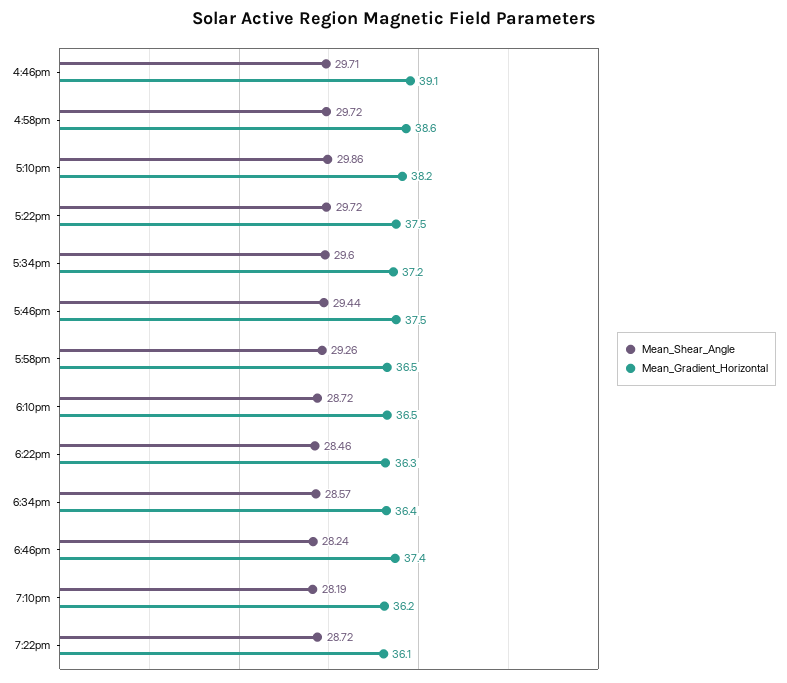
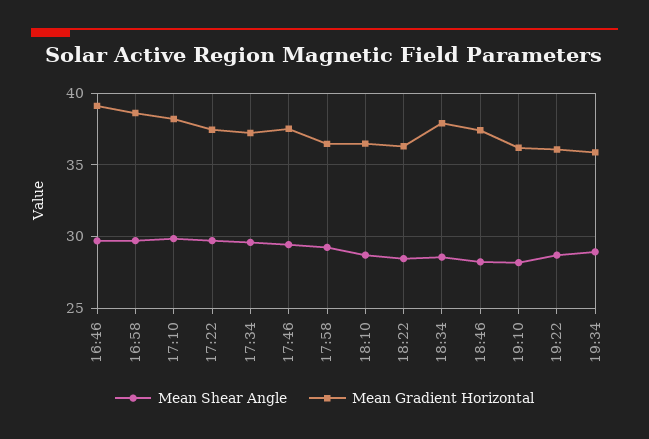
Mean_Gradient_Horizontal, 6:34pm: 36.4 -> 38
Mean_Shear_Angle, 19:34: none -> 29
Mean_Gradient_Horizontal, 19:34: none -> 36

